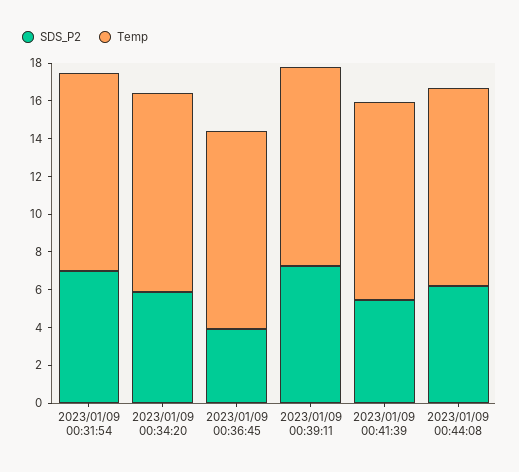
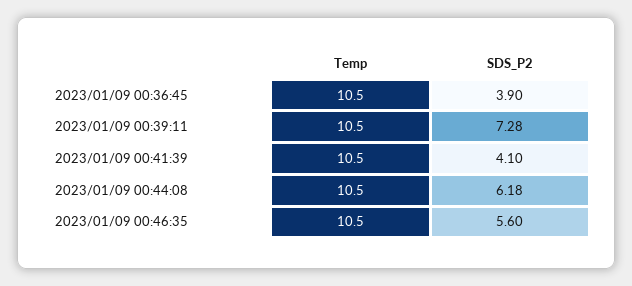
SDS_P2, 2023/01/09 00:31:54: 7 -> none
Temp, 2023/01/09 00:31:54: 10.5 -> none
SDS_P2, 2023/01/09 00:34:20: 6 -> none
Temp, 2023/01/09 00:34:20: 10.5 -> none
SDS_P2, 2023/01/09 00:41:39: 5.5 -> 4.1
Temp, 2023/01/09 00:46:35: none -> 10.5
SDS_P2, 2023/01/09 00:46:35: none -> 5.6

